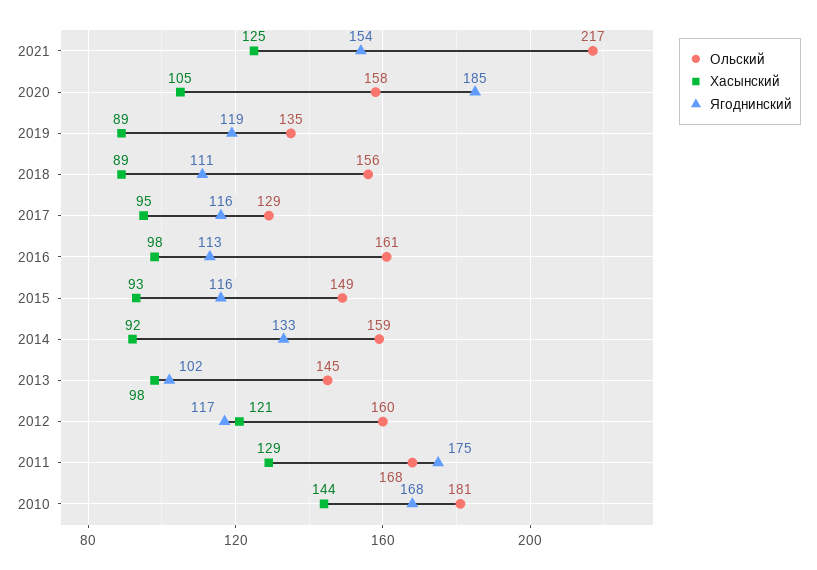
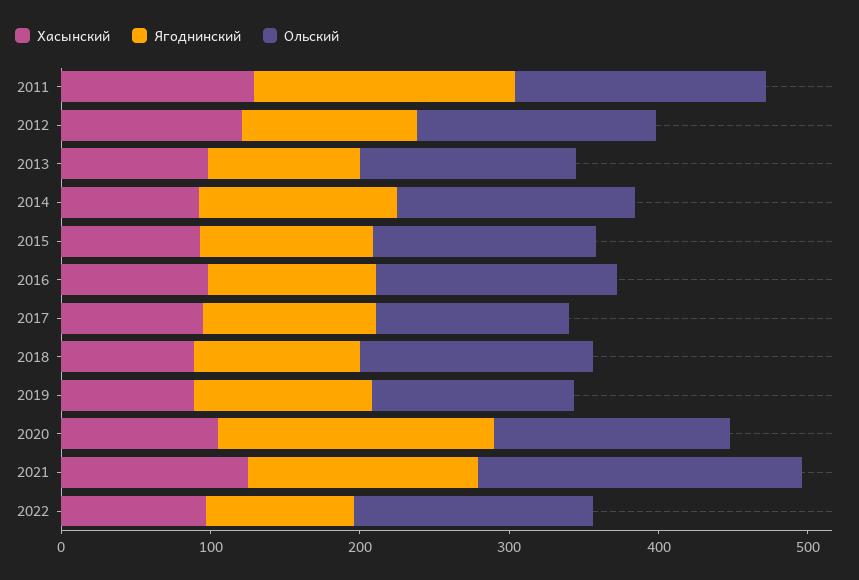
Ольский, 2010: 181 -> none
Хасынский, 2010: 144 -> none
Ягоднинский, 2010: 168 -> none
Хасынский, 2022: none -> 100
Ягоднинский, 2022: none -> 100
Ольский, 2022: none -> 160

